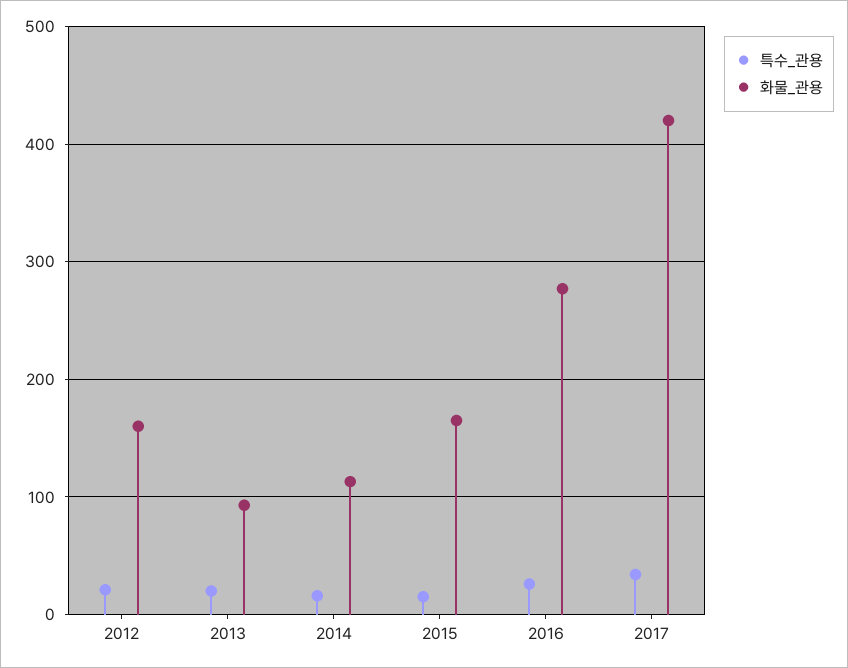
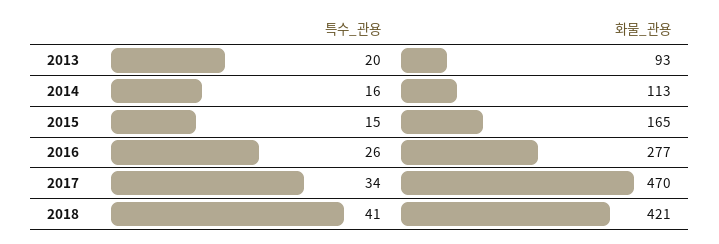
특수_관용, 2012: 20 -> none
화물_관용, 2012: 160 -> none
화물_관용, 2017: 420 -> 470
특수_관용, 2018: none -> 41
화물_관용, 2018: none -> 421

